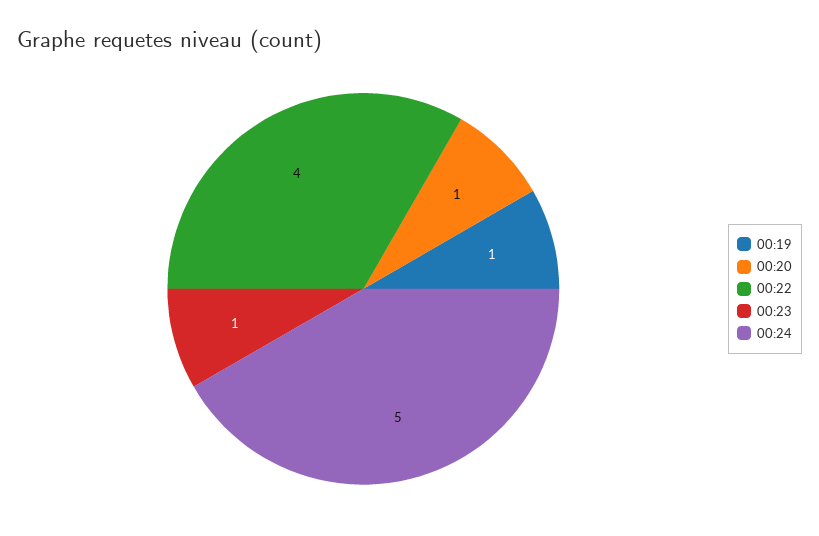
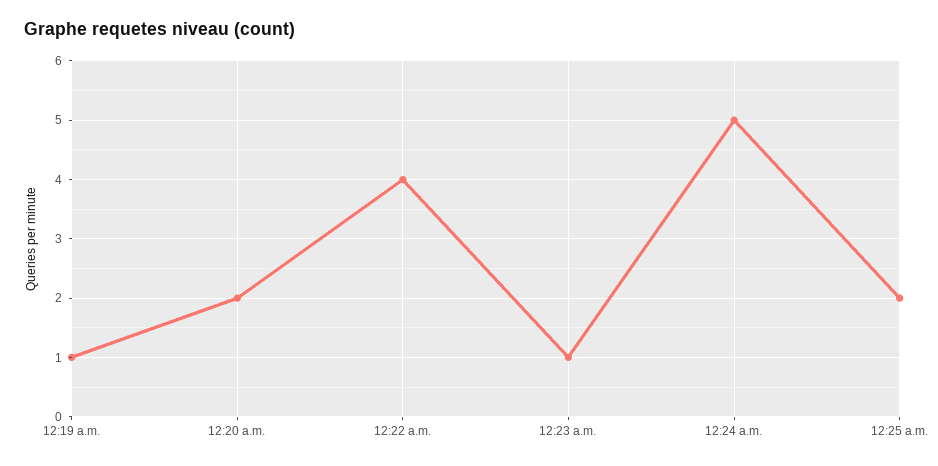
00:20: 1 -> 2
12:25 a.m.: none -> 2

